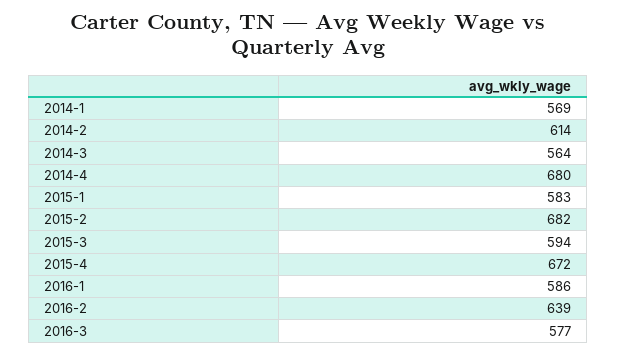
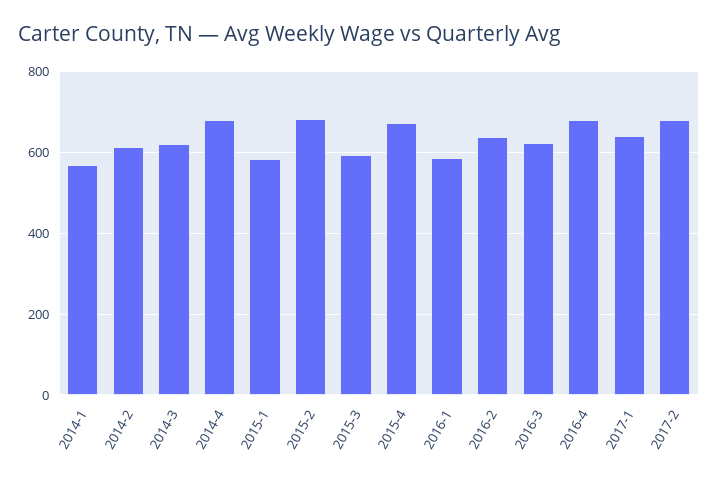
2014-3: 564 -> 620
2016-3: 577 -> 620
2016-4: none -> 680
2017-1: none -> 640
2017-2: none -> 680

